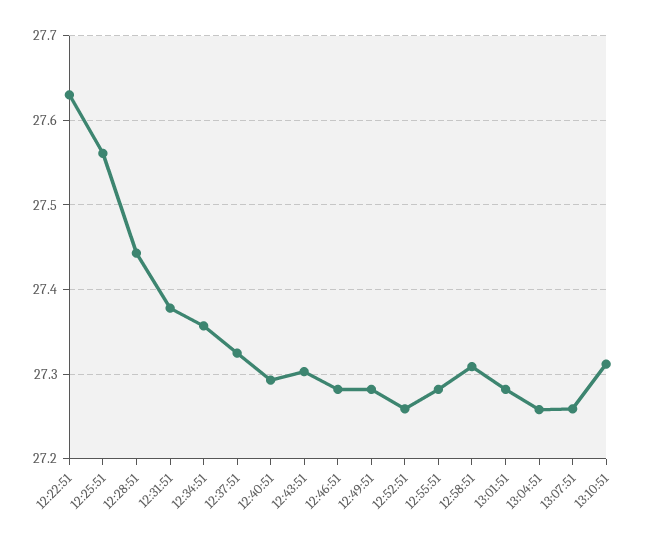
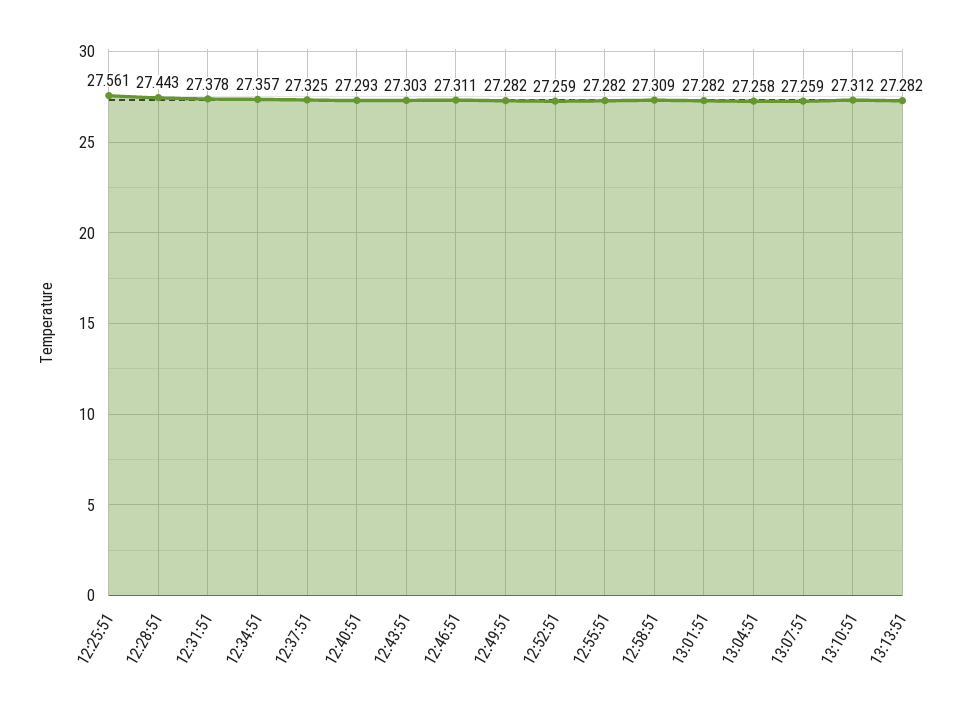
12:22:51: 27.63 -> none
12:46:51: 27.28 -> 27.311
13:13:51: none -> 27.282

